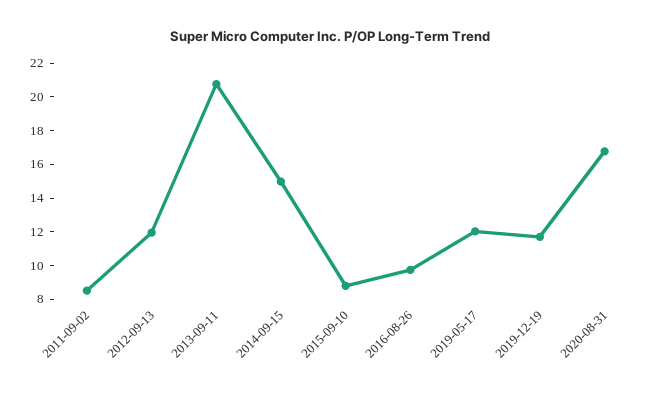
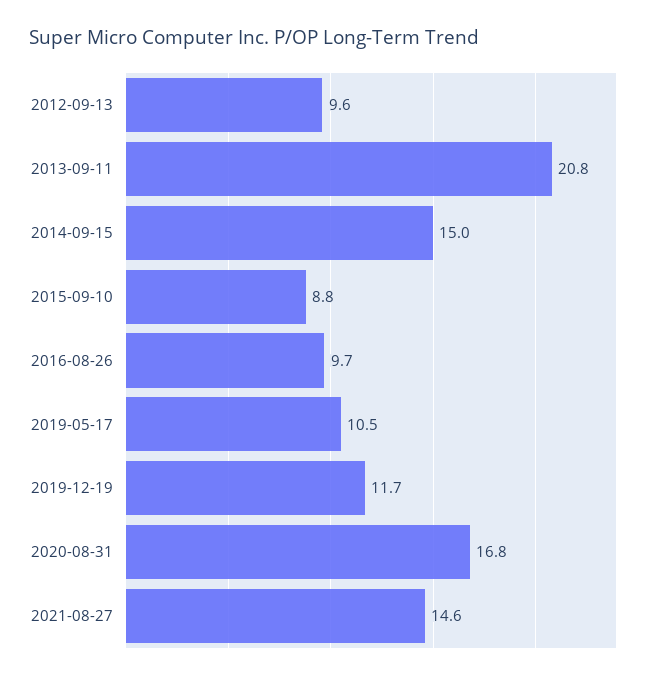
2011-09-02: 8.5 -> none
2012-09-13: 12 -> 9.6
2019-05-17: 12 -> 10.5
2021-08-27: none -> 14.6

